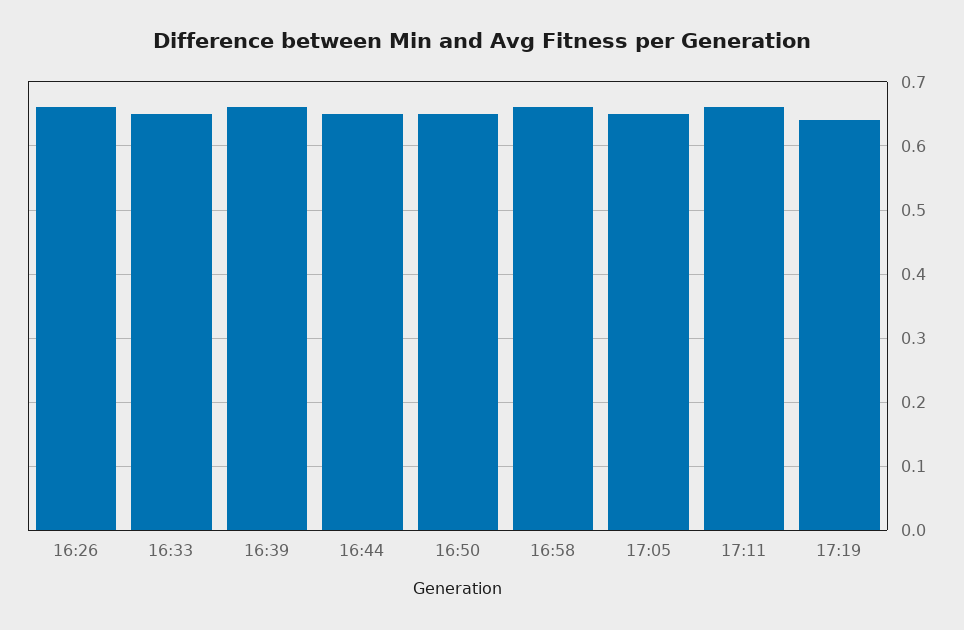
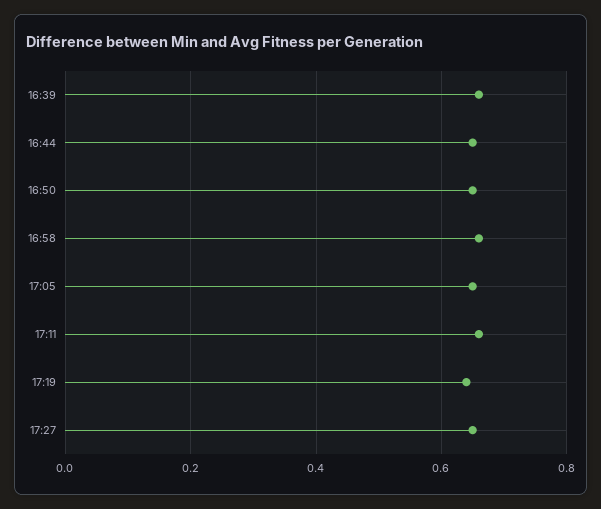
16:26: 0.66 -> none
16:33: 0.65 -> none
17:27: none -> 0.65

